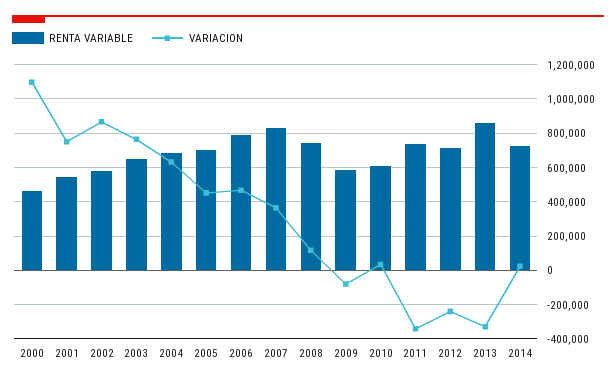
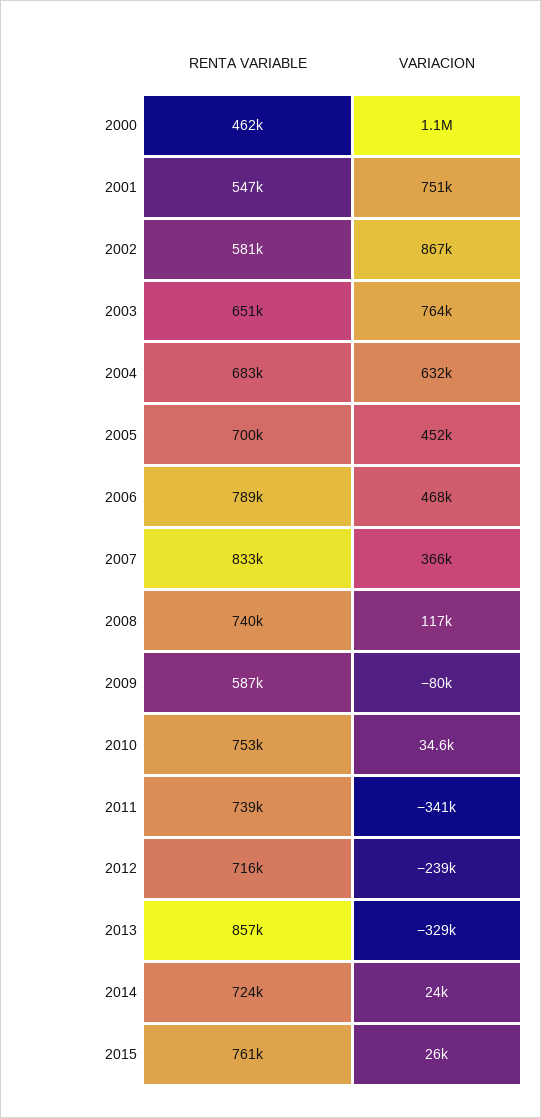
RENTA VARIABLE, 2010: 600000 -> 753000
RENTA VARIABLE, 2015: none -> 761000
VARIACION, 2015: none -> 26000

